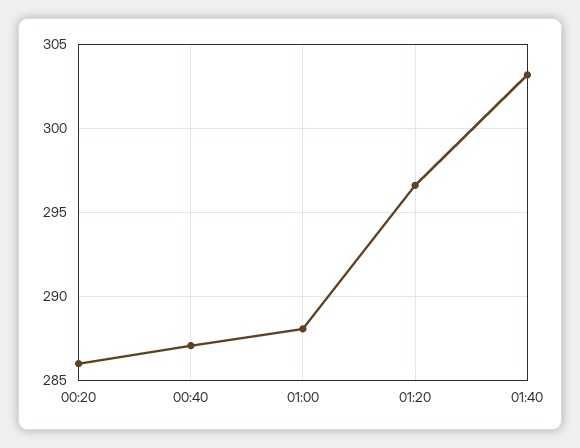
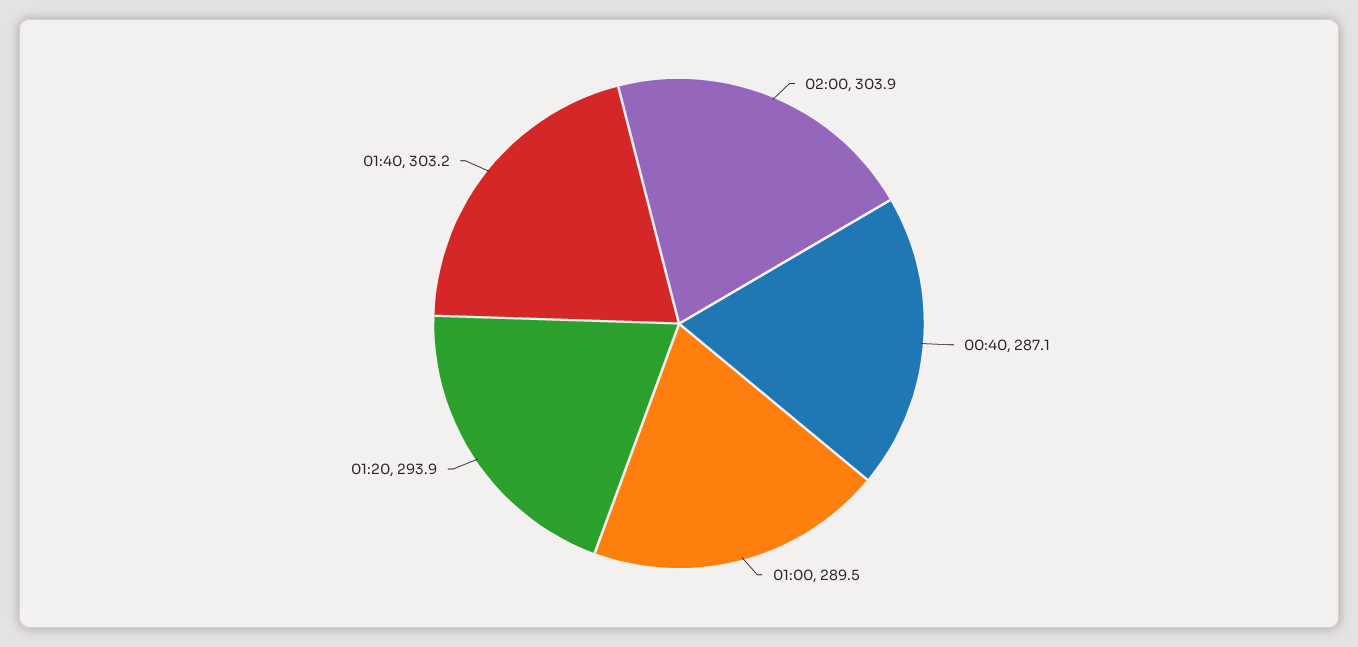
00:20: 286 -> none
01:00: 288 -> 289.5
01:20: 296.5 -> 293.9
02:00: none -> 303.9

